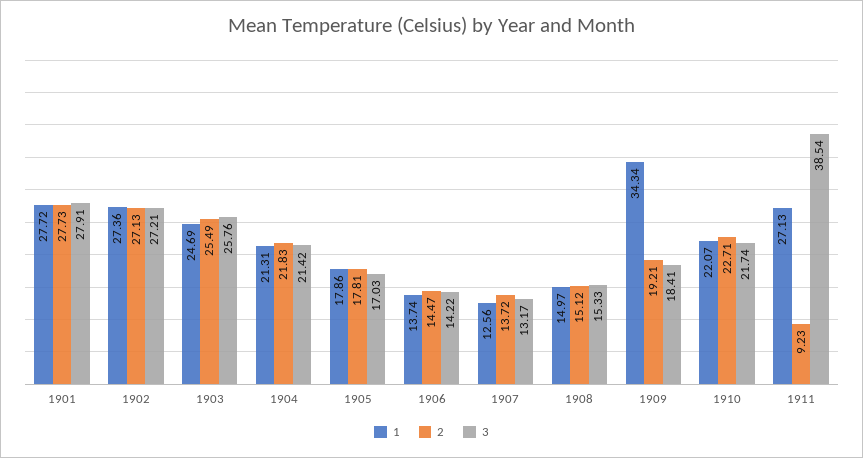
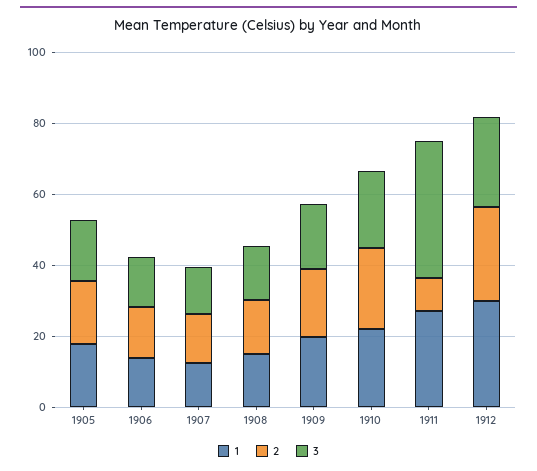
1, 1901: 27.72 -> none
2, 1901: 27.73 -> none
3, 1901: 27.91 -> none
1, 1902: 27.36 -> none
2, 1902: 27.13 -> none
3, 1902: 27.21 -> none
1, 1903: 24.69 -> none
2, 1903: 25.49 -> none
3, 1903: 25.76 -> none
1, 1904: 21.31 -> none
2, 1904: 21.83 -> none
3, 1904: 21.42 -> none
1, 1909: 34.34 -> 20
1, 1912: none -> 30
2, 1912: none -> 25
3, 1912: none -> 25

